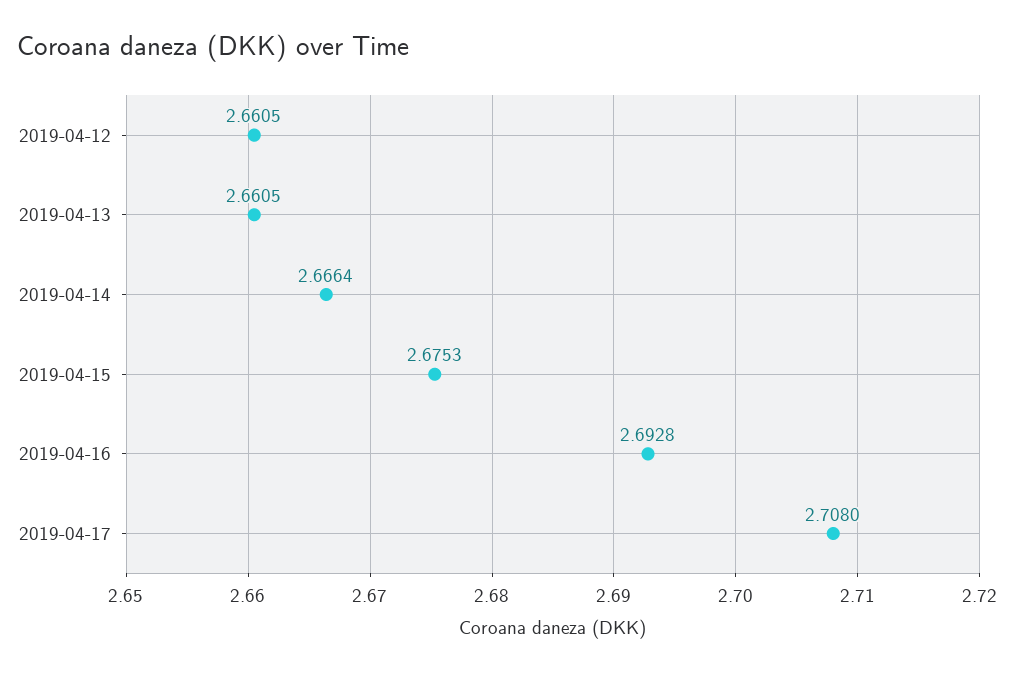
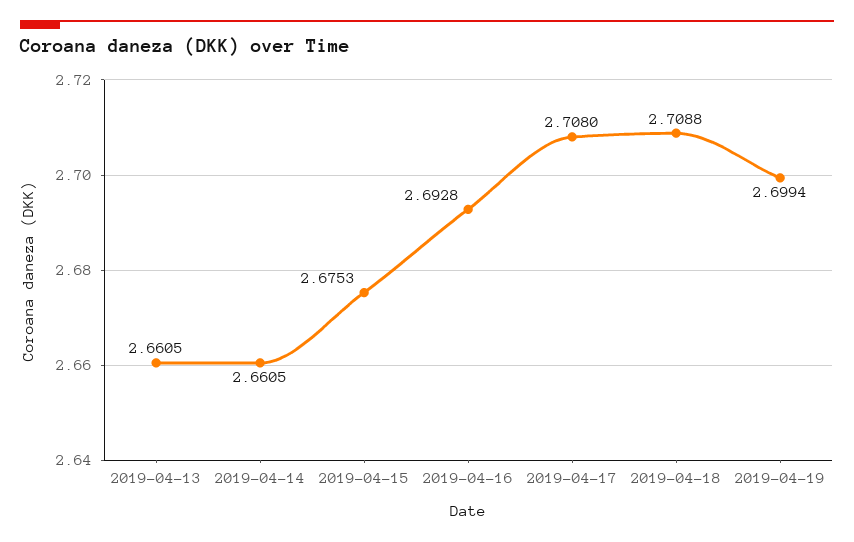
2019-04-12: 2.6605 -> none
2019-04-14: 2.6664 -> 2.6605
2019-04-18: none -> 2.7088
2019-04-19: none -> 2.6994

